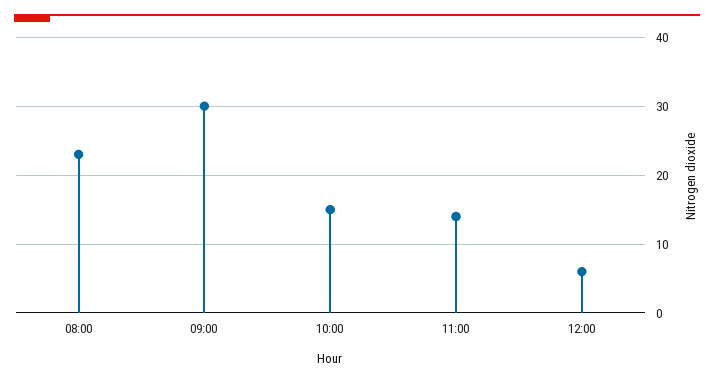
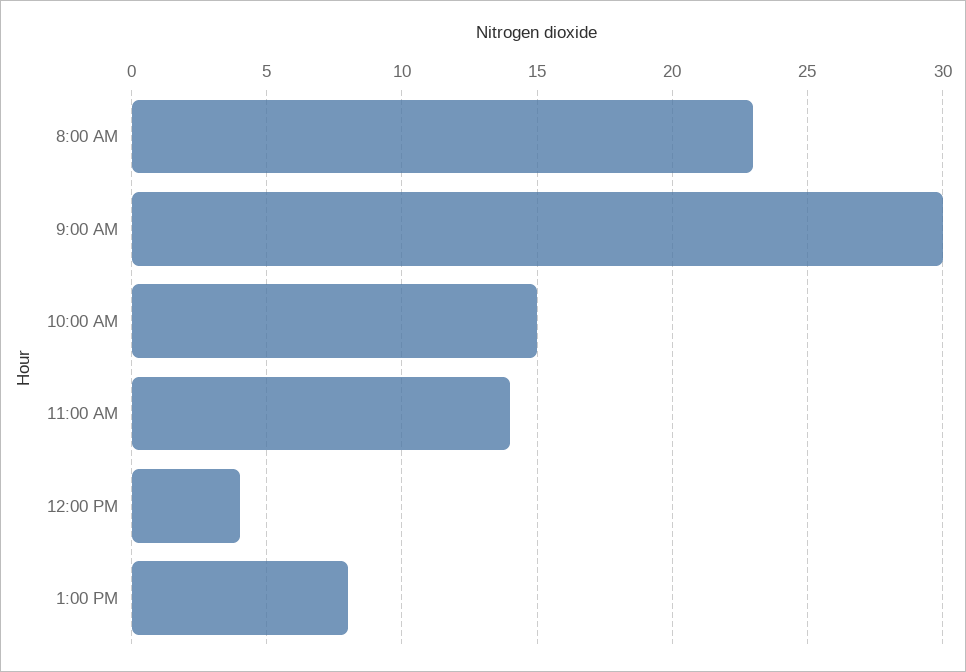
12:00: 6 -> 4
1:00 PM: none -> 8

